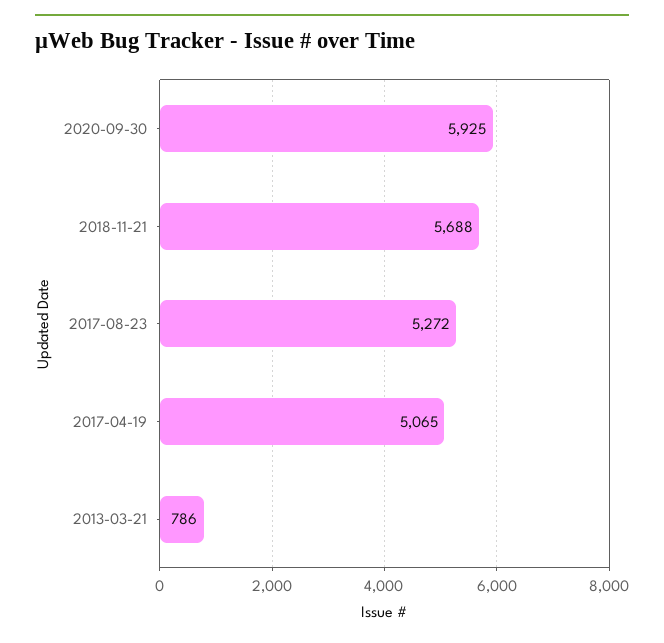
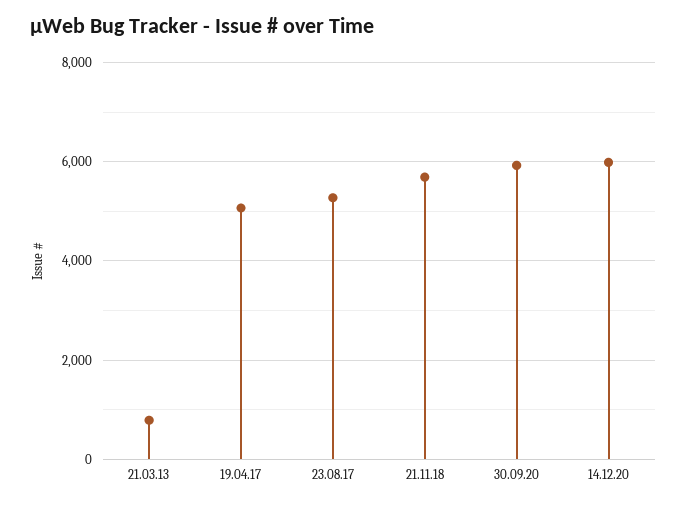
14.12.20: none -> 6000

